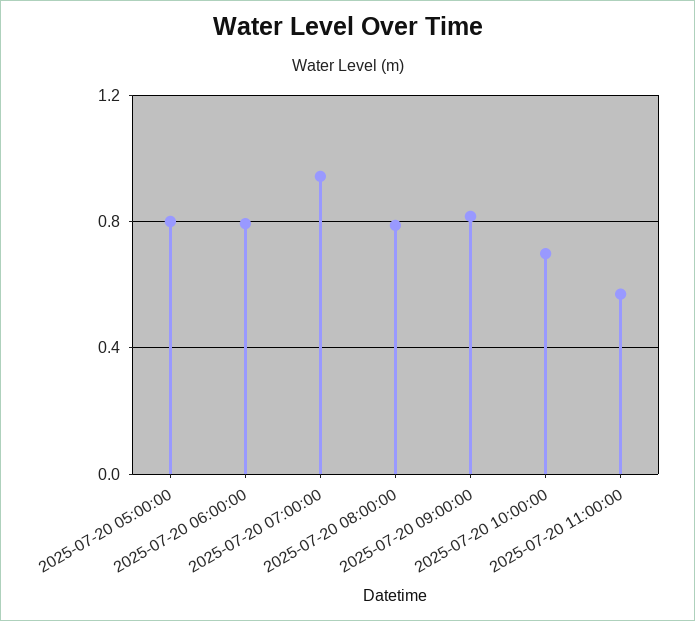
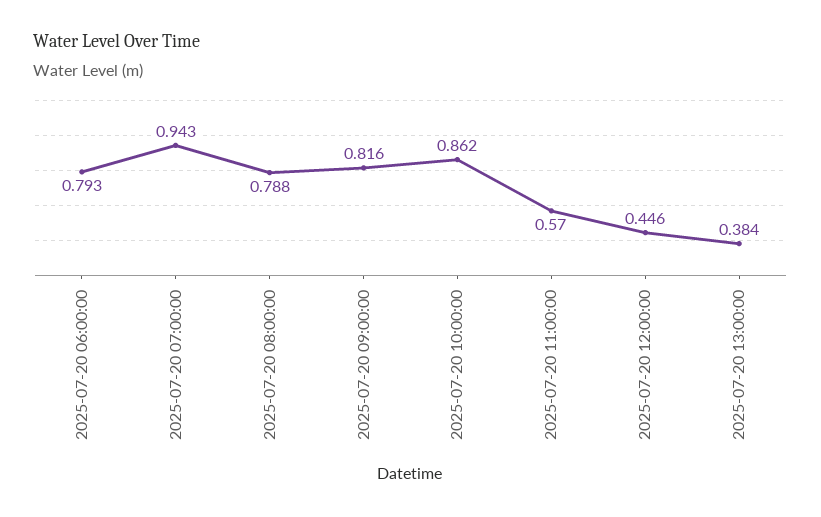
2025-07-20 05:00:00: 0.8 -> none
2025-07-20 10:00:00: 0.7 -> 0.862
2025-07-20 12:00:00: none -> 0.446
2025-07-20 13:00:00: none -> 0.384

